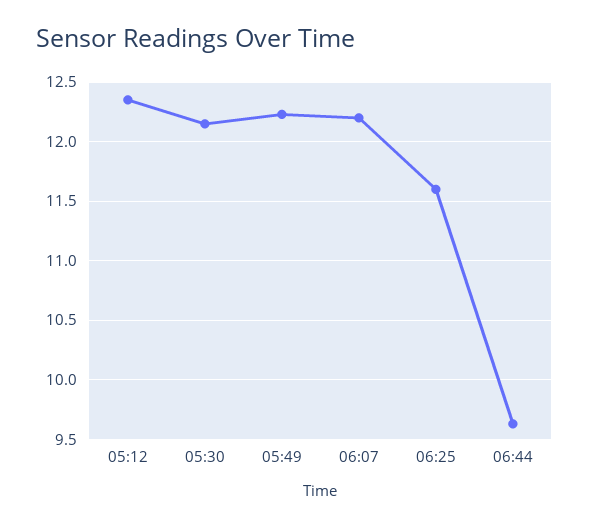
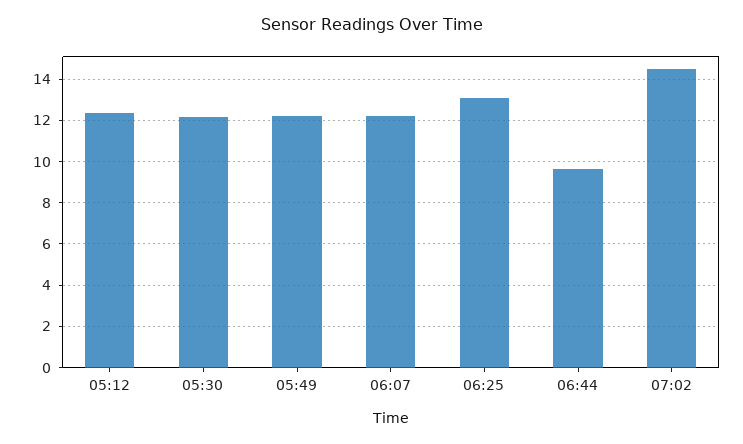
06:25: 11.6 -> 13
07:02: none -> 14.5

